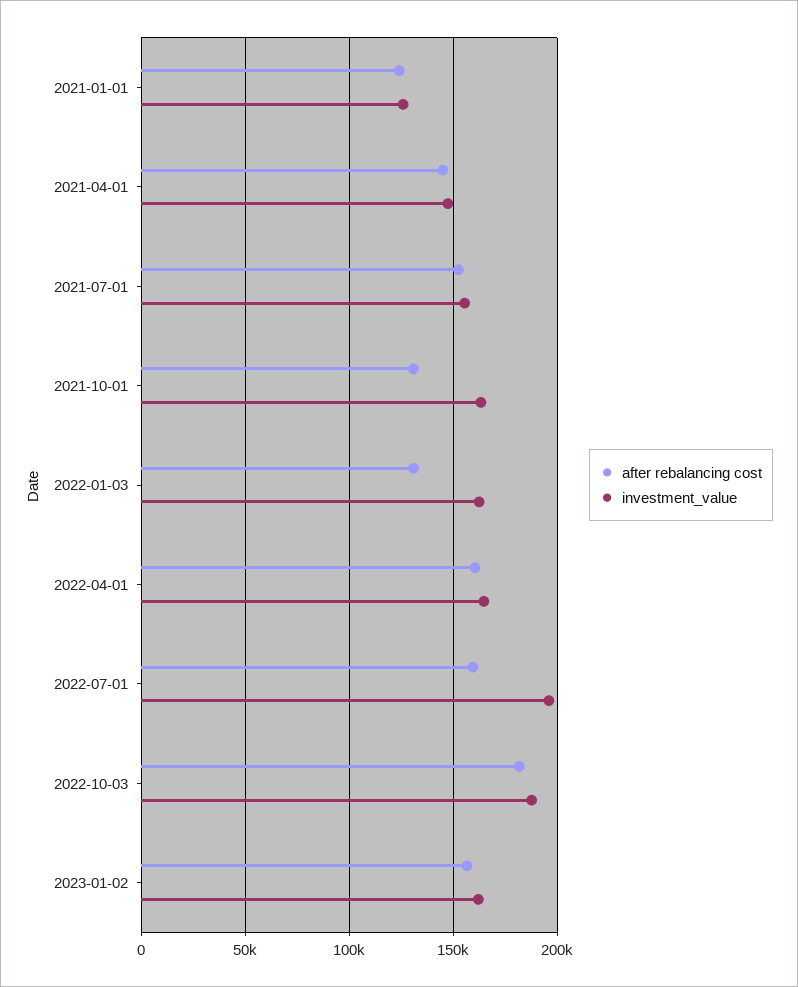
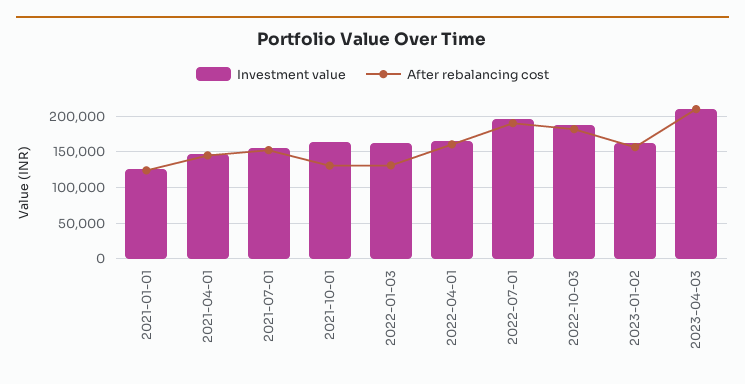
after rebalancing cost, 2022-07-01: 160000 -> 190000
investment_value, 2023-04-03: none -> 210000
after rebalancing cost, 2023-04-03: none -> 210000

